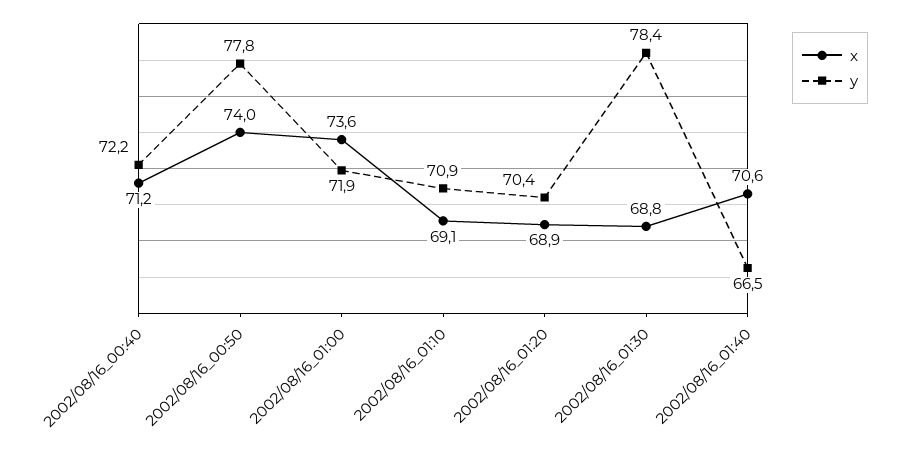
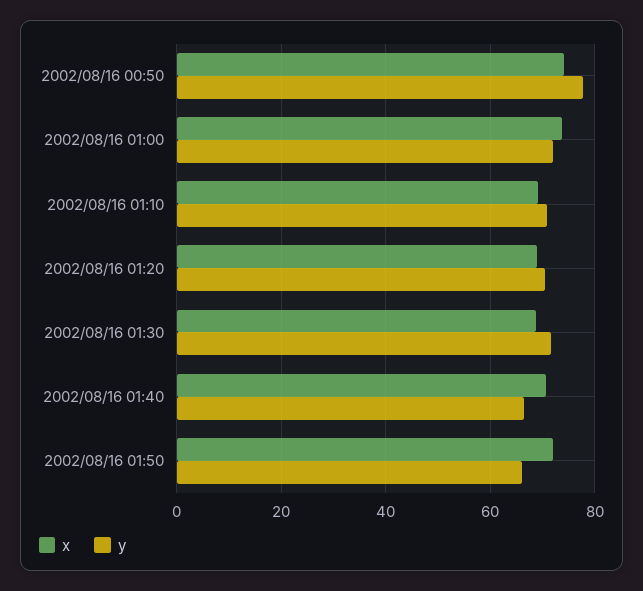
x, 2002/08/16_00:40: 71.2 -> none
y, 2002/08/16_00:40: 72.2 -> none
y, 2002/08/16_01:30: 78.4 -> 72
x, 2002/08/16 01:50: none -> 72
y, 2002/08/16 01:50: none -> 66

